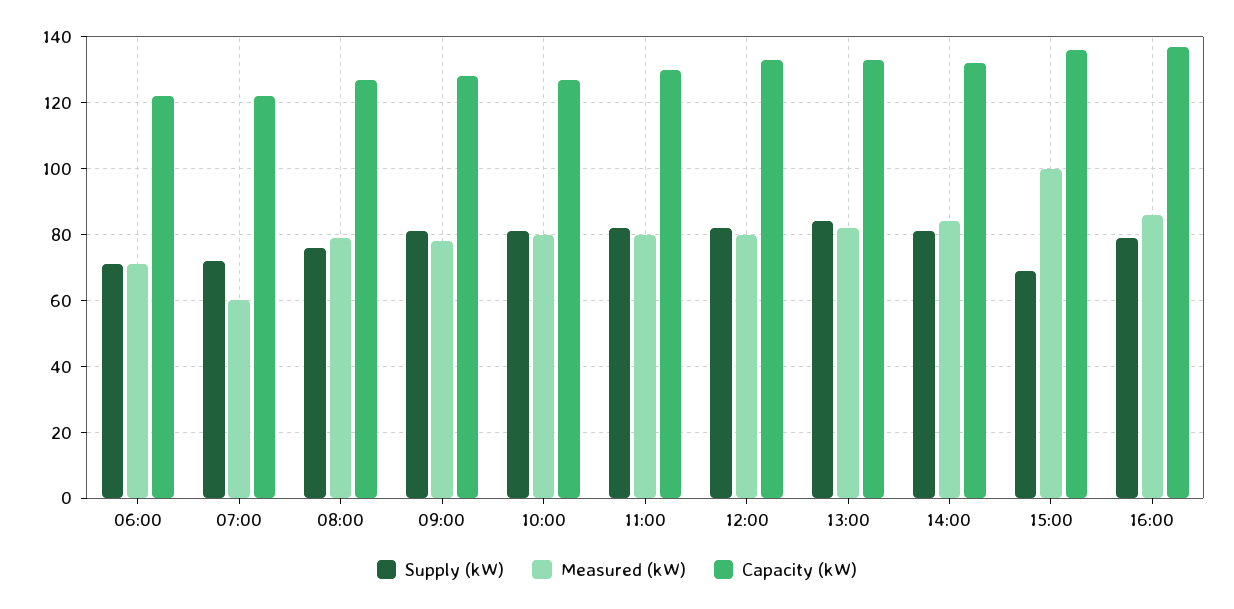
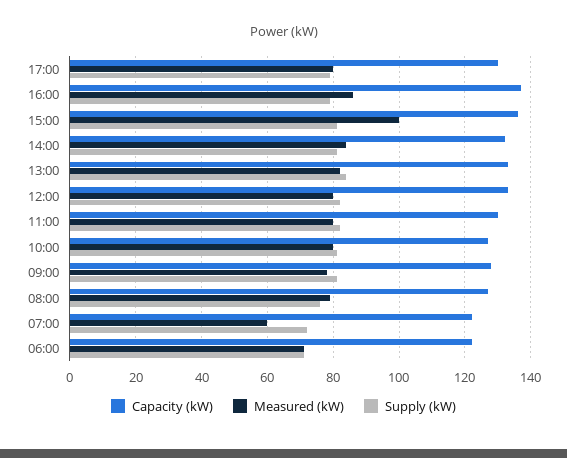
Supply (kW), 15:00: 70 -> 80
Capacity (kW), 17:00: none -> 130
Measured (kW), 17:00: none -> 80
Supply (kW), 17:00: none -> 80

